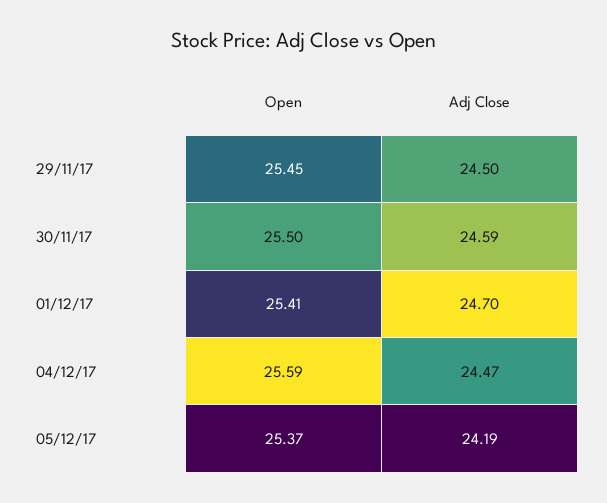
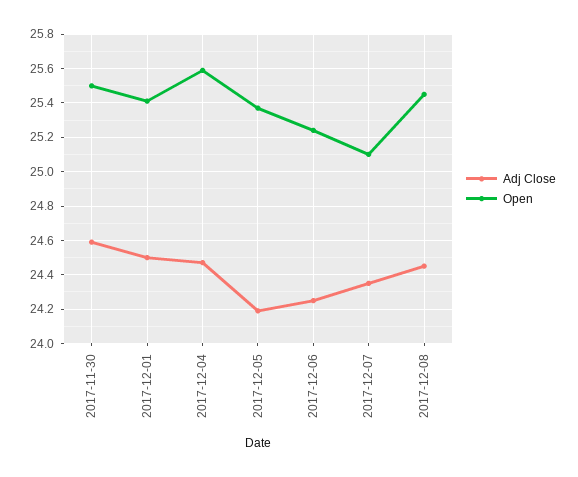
Open, 29/11/17: 25.45 -> none
Adj Close, 29/11/17: 24.5 -> none
Adj Close, 01/12/17: 24.7 -> 24.5
Adj Close, 2017-12-06: none -> 24.25
Open, 2017-12-06: none -> 25.25
Adj Close, 2017-12-07: none -> 24.35
Open, 2017-12-07: none -> 25.1
Adj Close, 2017-12-08: none -> 24.45
Open, 2017-12-08: none -> 25.45

